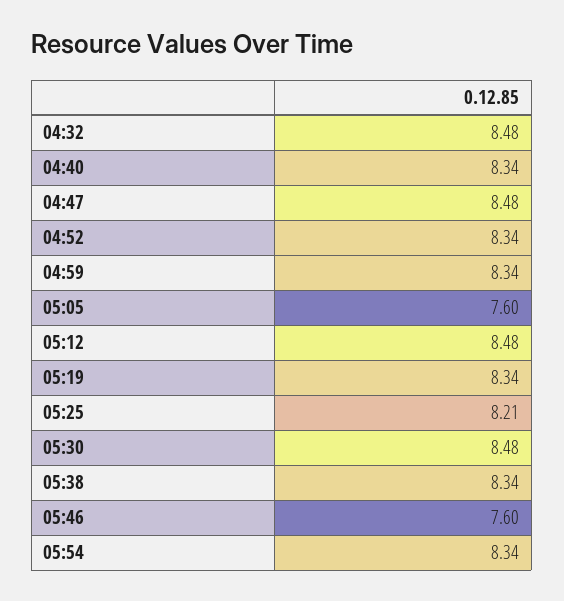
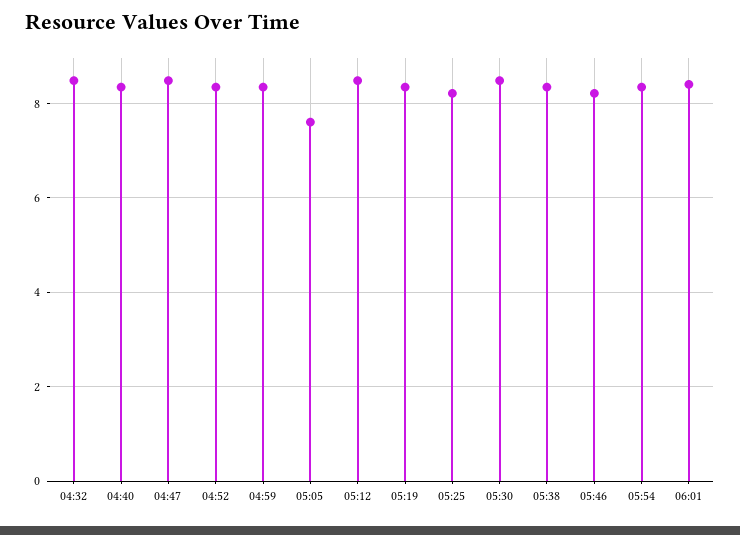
05:46: 7.6 -> 8.2
06:01: none -> 8.4

